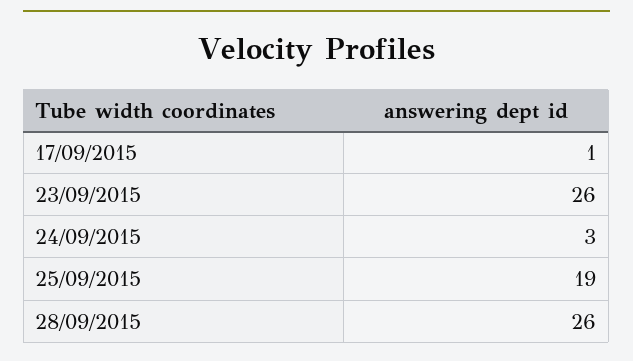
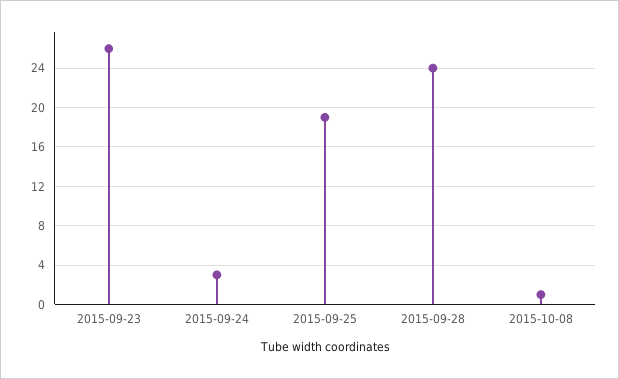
17/09/2015: 1 -> none
28/09/2015: 26 -> 24
2015-10-08: none -> 1

